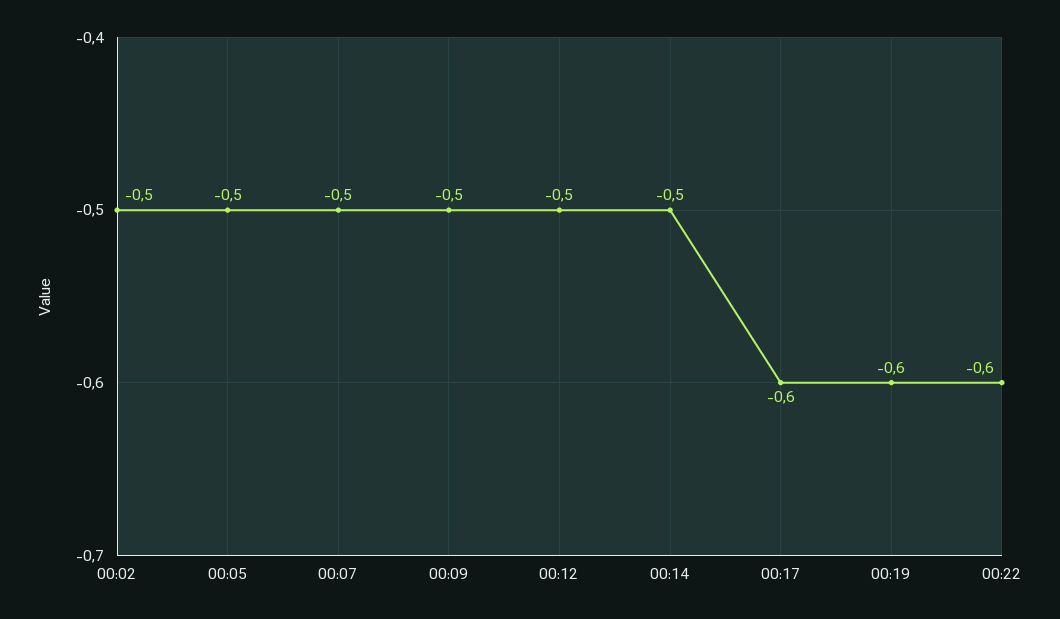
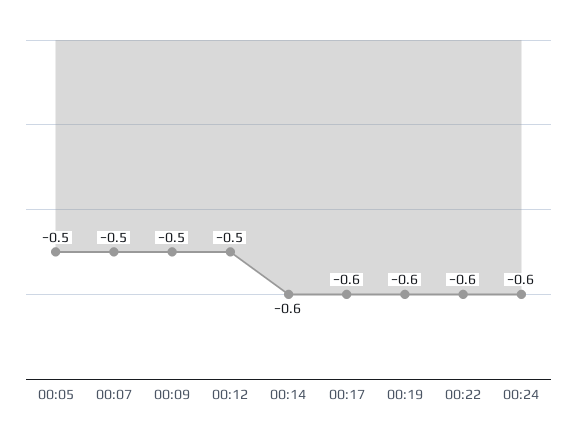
00:02: -0.5 -> none
00:14: -0.5 -> -0.6
00:24: none -> -0.6

